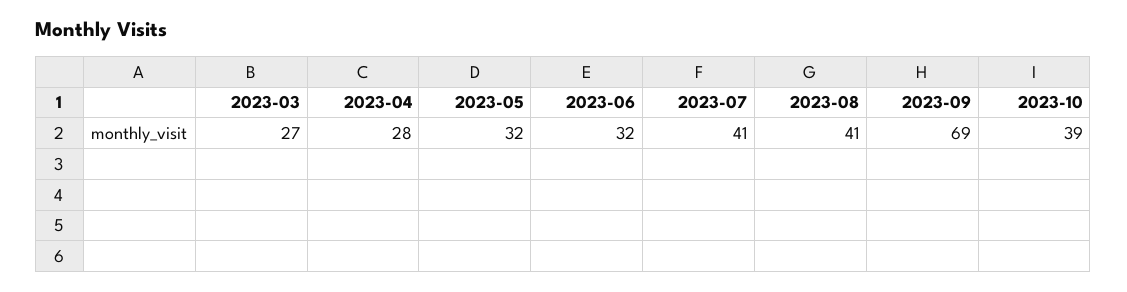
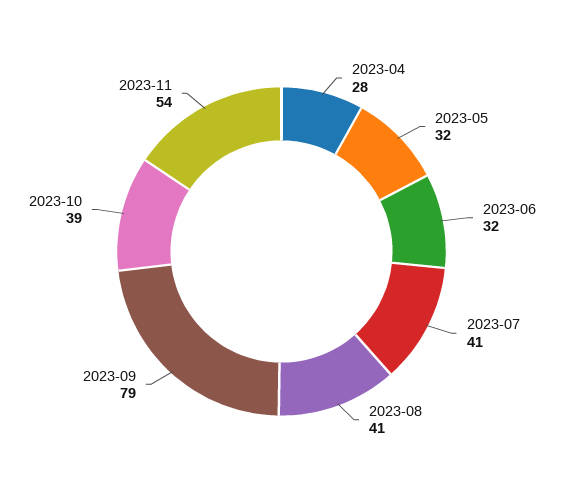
2023-03: 27 -> none
2023-09: 69 -> 79
2023-11: none -> 54

